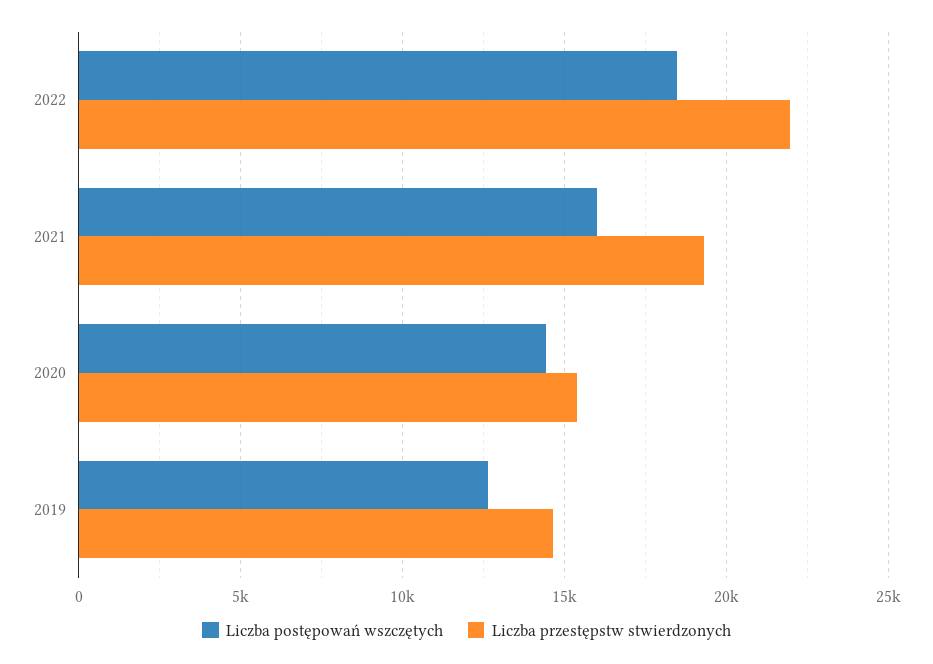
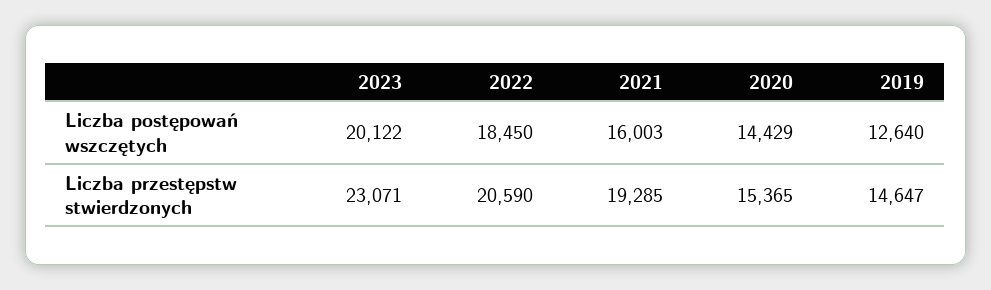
Liczba przestępstw stwierdzonych, 2022: 22000 -> 20590
Liczba postępowań wszczętych, 2023: none -> 20122
Liczba przestępstw stwierdzonych, 2023: none -> 23071

